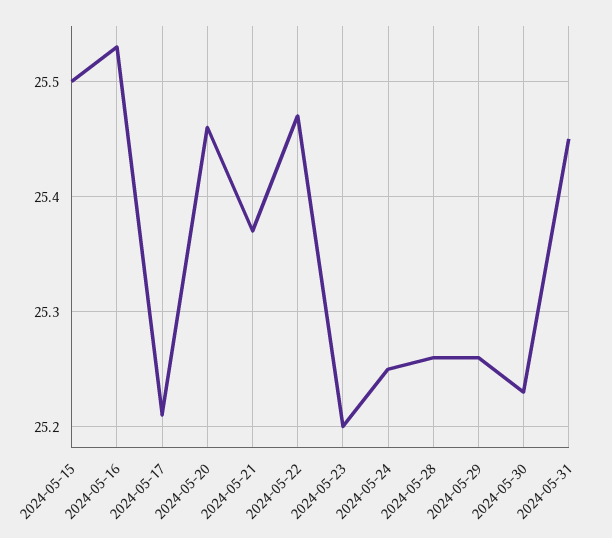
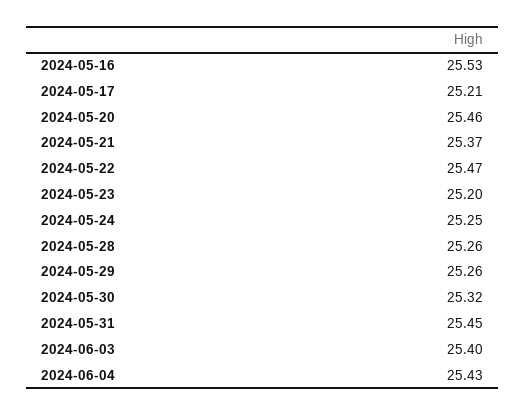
2024-05-15: 25.5 -> none
2024-05-30: 25.23 -> 25.32
2024-06-03: none -> 25.4
2024-06-04: none -> 25.43

